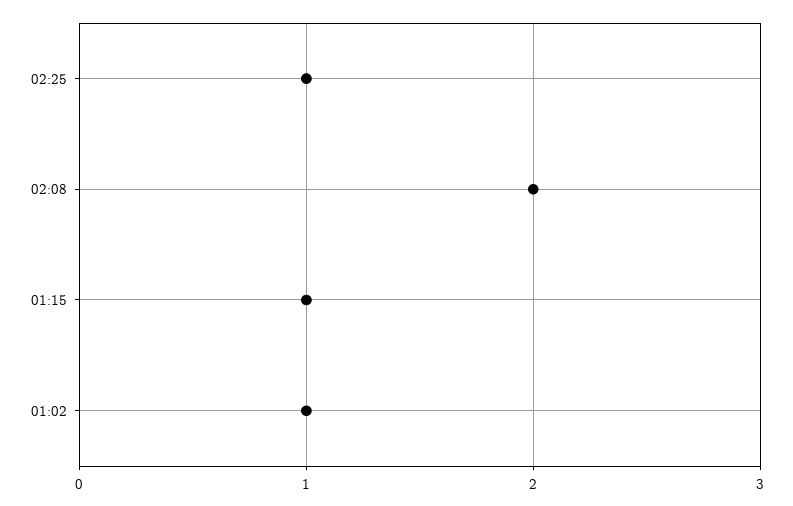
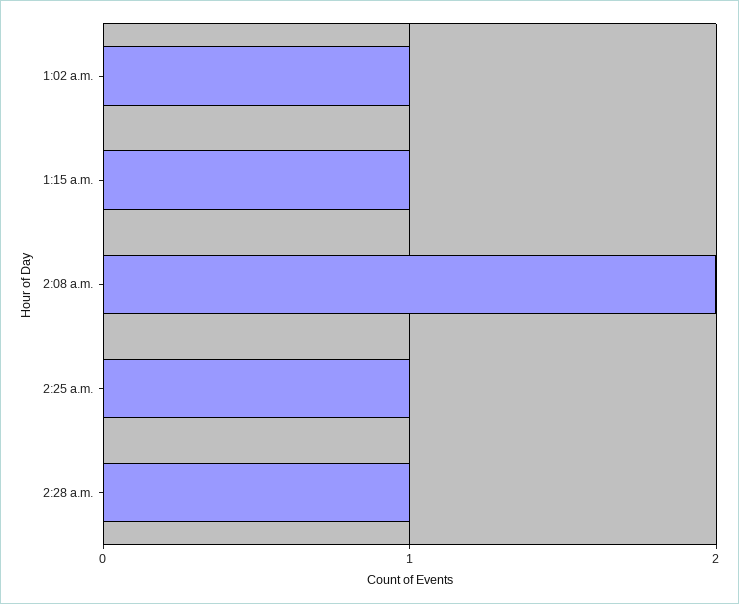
2:28 a.m.: none -> 1

